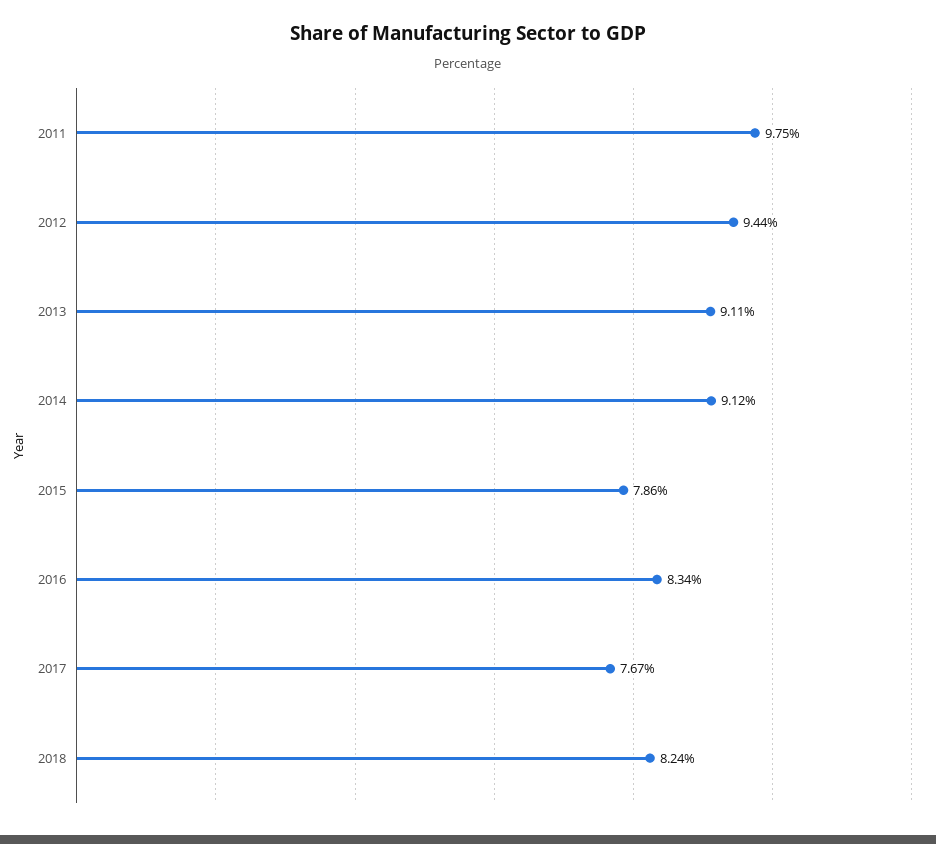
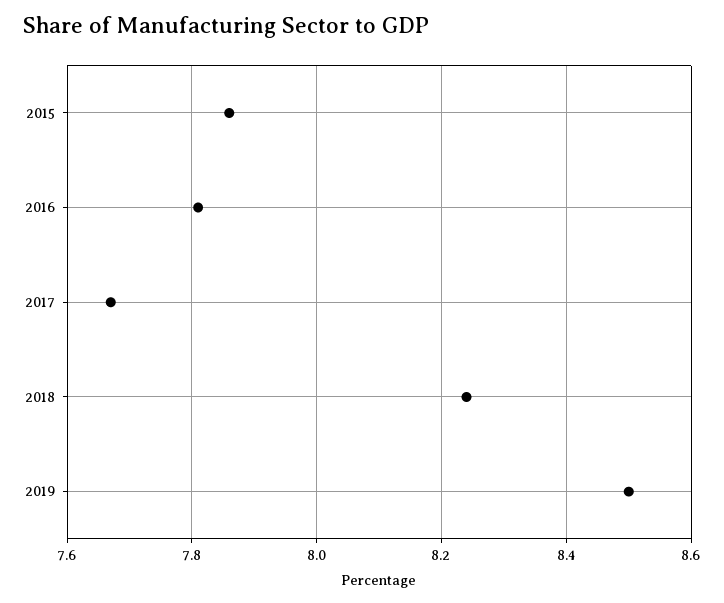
2011: 9.75 -> none
2012: 9.44 -> none
2013: 9.11 -> none
2014: 9.12 -> none
2016: 8.34 -> 7.8
2019: none -> 8.5

